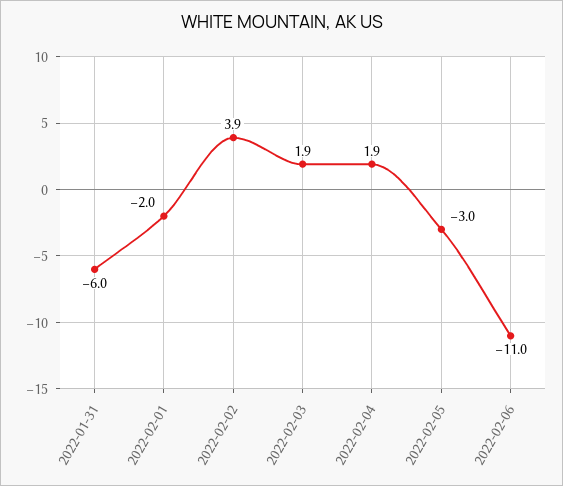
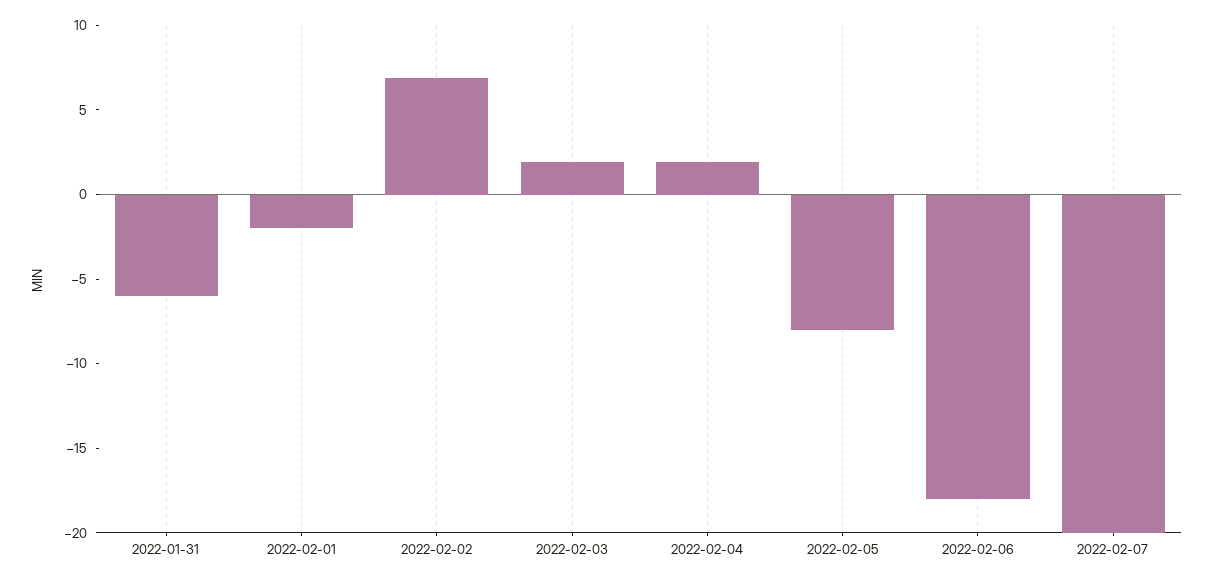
2022-02-02: 3.9 -> 7
2022-02-05: -3 -> -8
2022-02-06: -11 -> -18
2022-02-07: none -> -20

